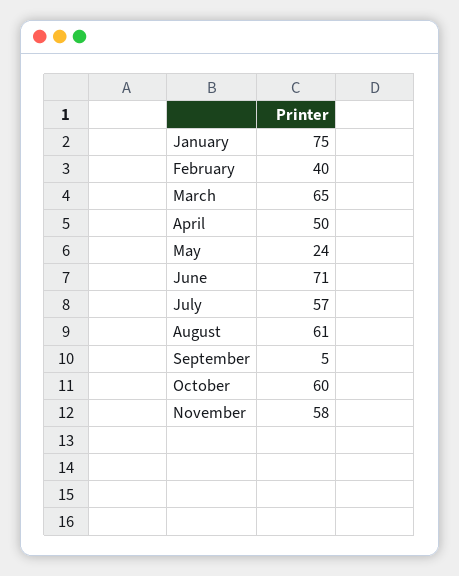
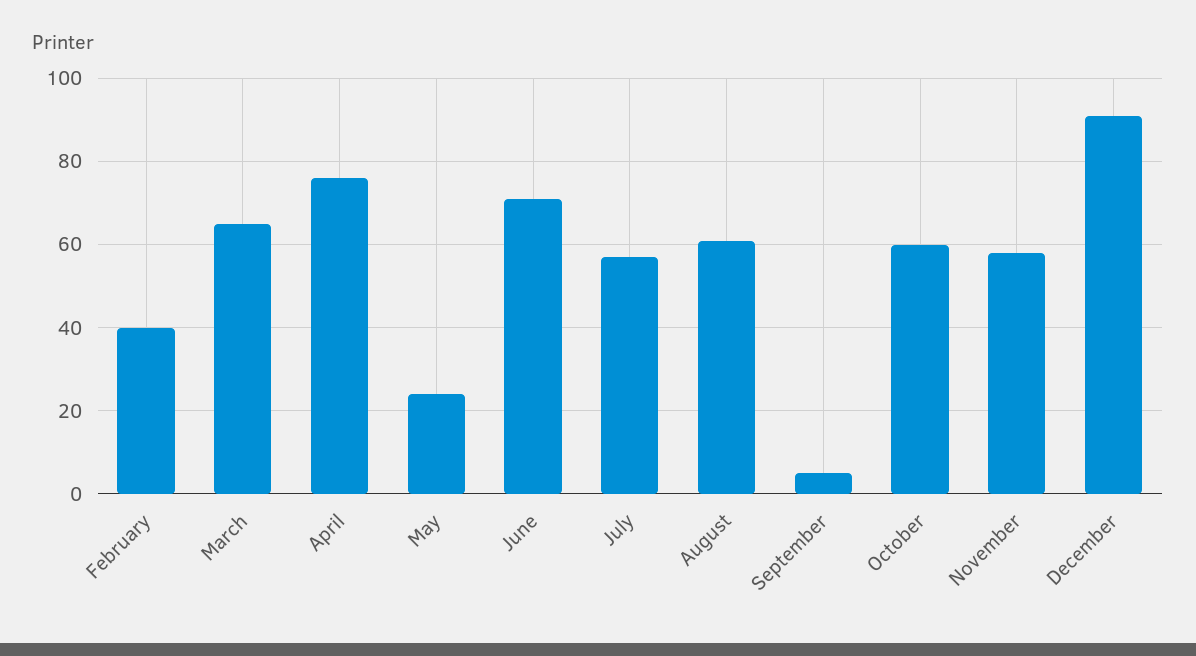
January: 75 -> none
April: 50 -> 75
December: none -> 90

